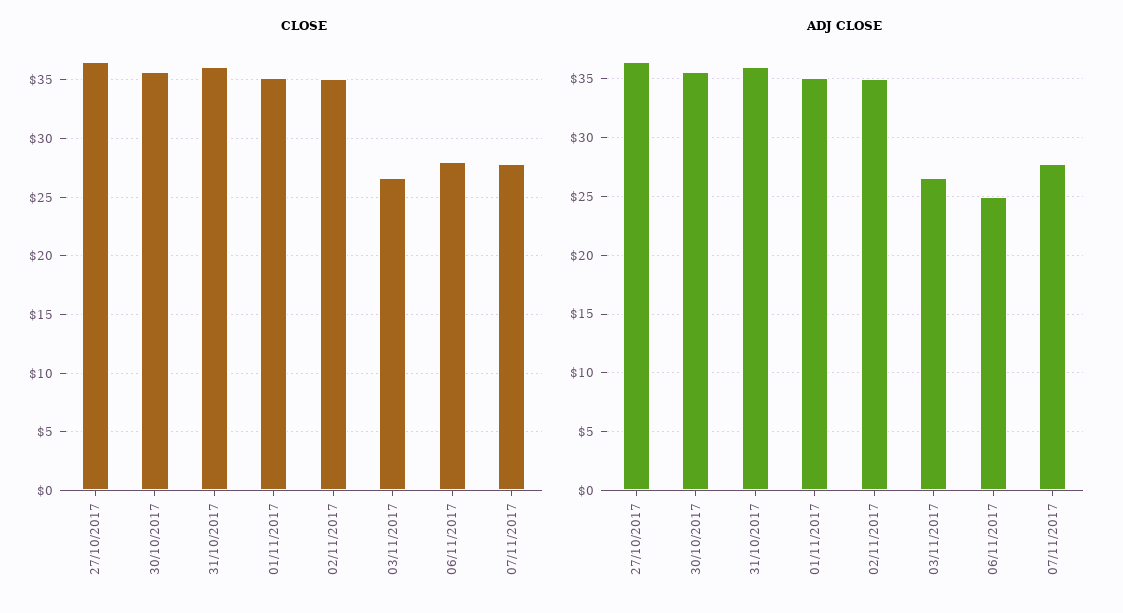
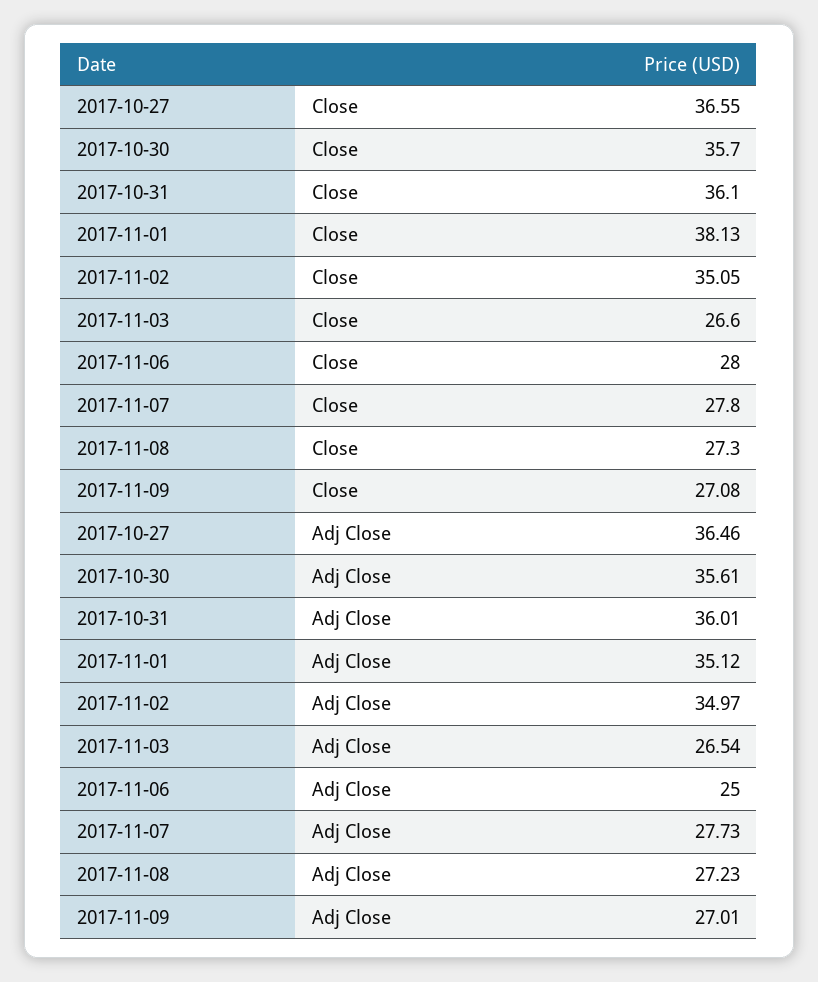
CLOSE, 01/11/2017: 35 -> 38.13
CLOSE, 2017-11-08: none -> 27.3
CLOSE, 2017-11-09: none -> 27.08
ADJ CLOSE, 2017-11-08: none -> 27.23
ADJ CLOSE, 2017-11-09: none -> 27.01

